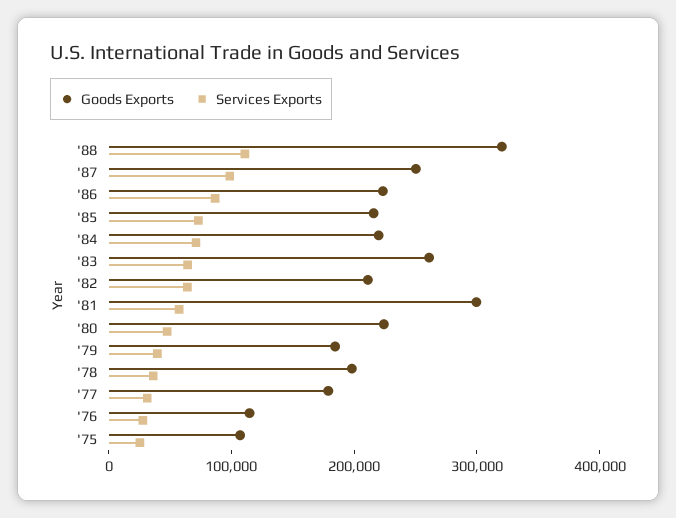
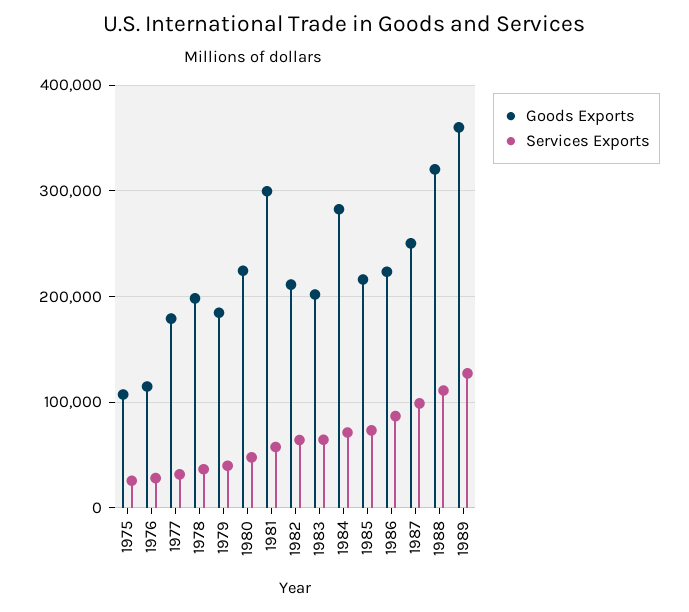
Goods Exports, '84: 220000 -> 280000
Goods Exports, '83: 260000 -> 200000
Goods Exports, 1989: none -> 360000
Services Exports, 1989: none -> 130000

